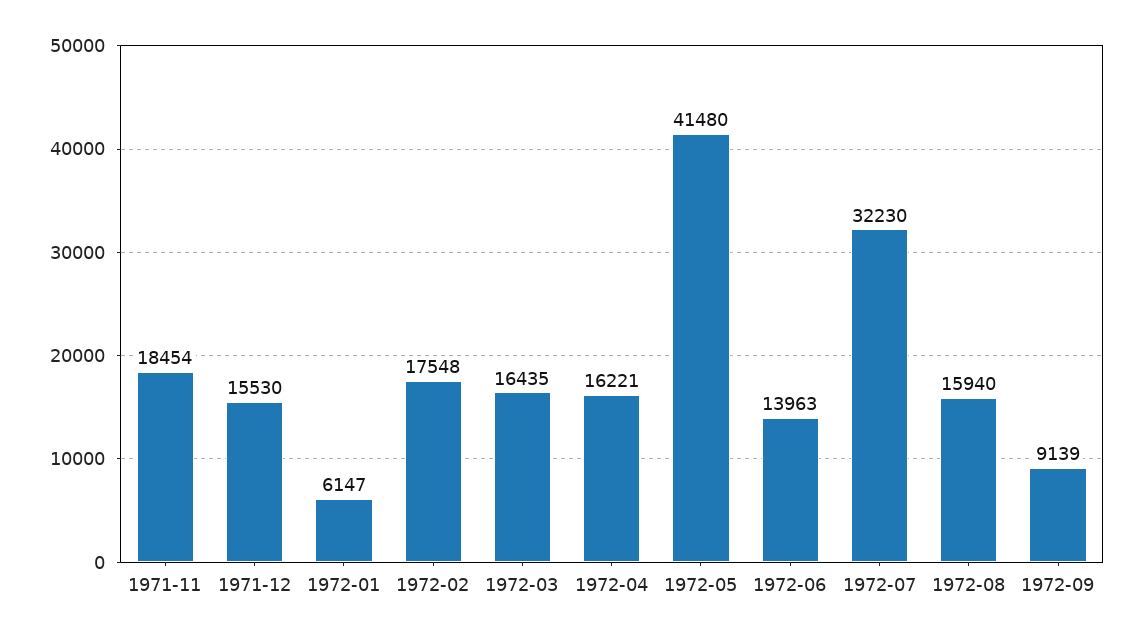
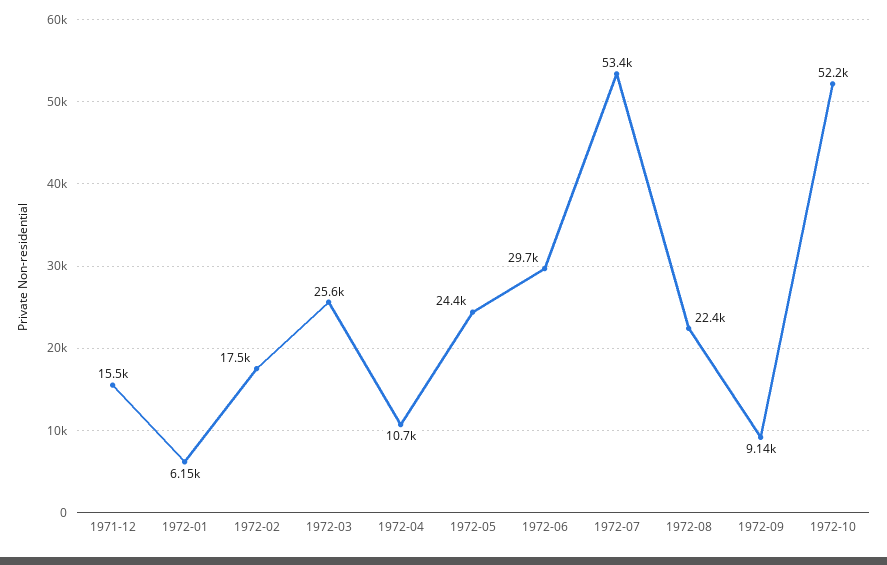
1971-11: 18454 -> none
1972-03: 16435 -> 25600
1972-04: 16221 -> 10700
1972-05: 41480 -> 24400
1972-06: 13963 -> 29700
1972-07: 32230 -> 53400
1972-08: 15940 -> 22400
1972-10: none -> 52200

